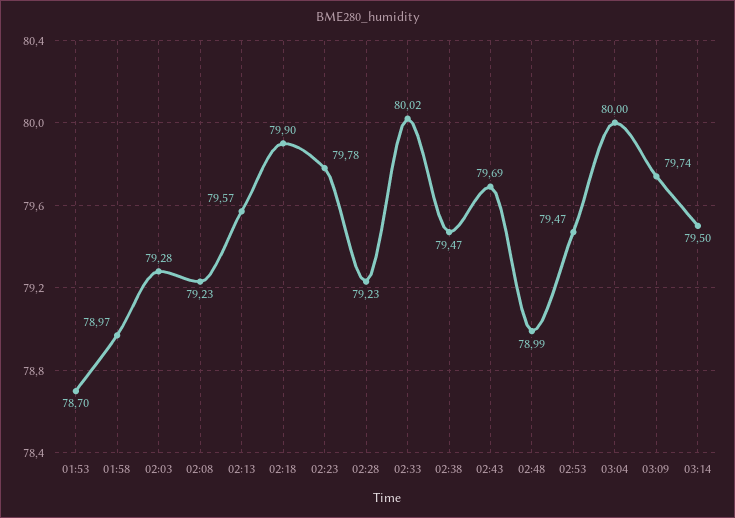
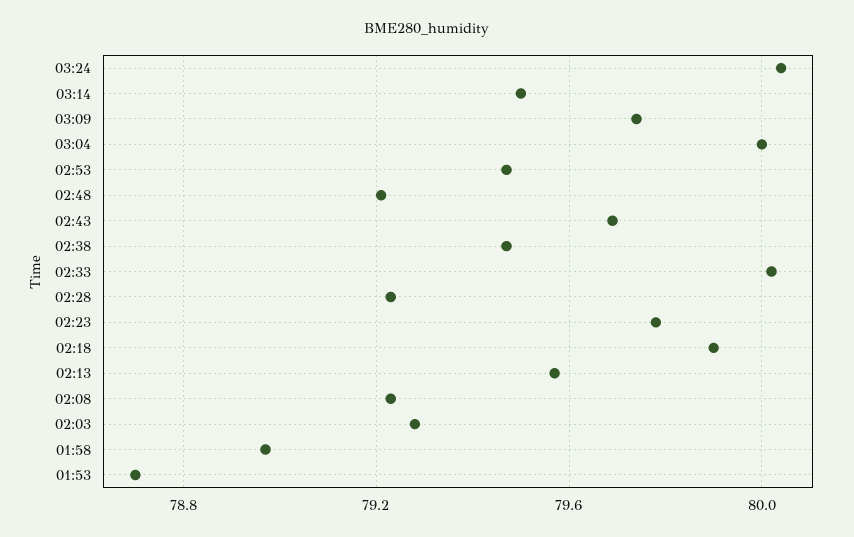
02:48: 78.99 -> 79.2
03:24: none -> 80.05

